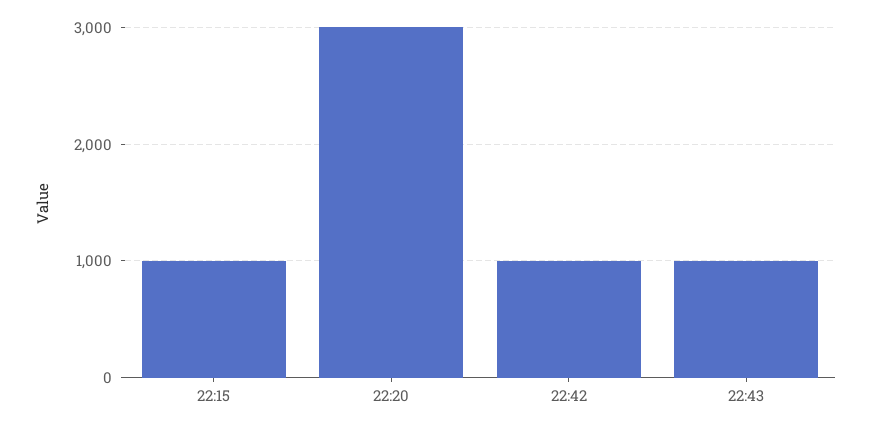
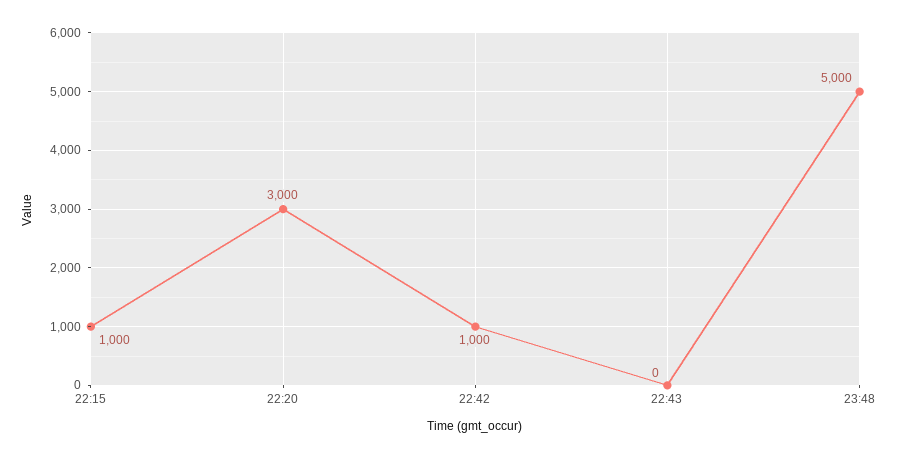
22:43: 1000 -> 0
23:48: none -> 5000

